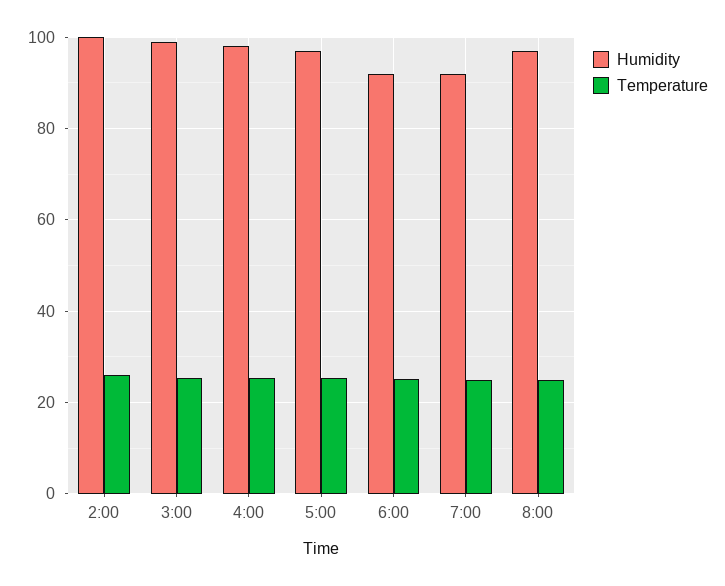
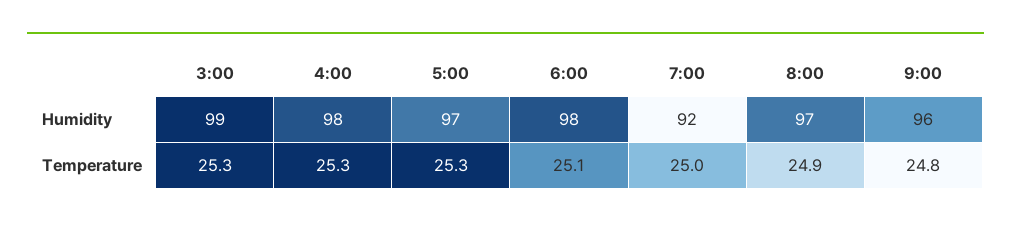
Humidity, 2:00: 100 -> none
Temperature, 2:00: 26 -> none
Humidity, 6:00: 92 -> 98
Humidity, 9:00: none -> 96
Temperature, 9:00: none -> 24.8

